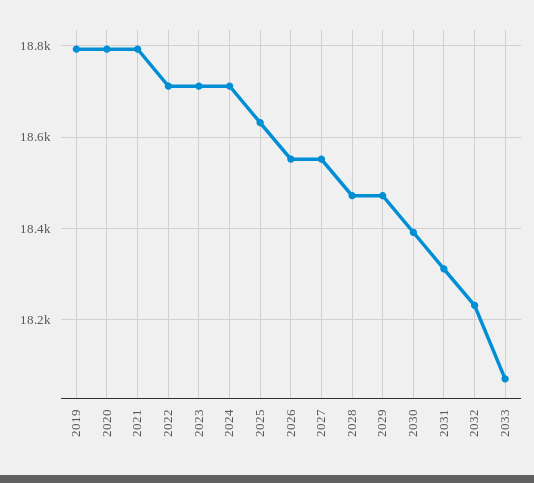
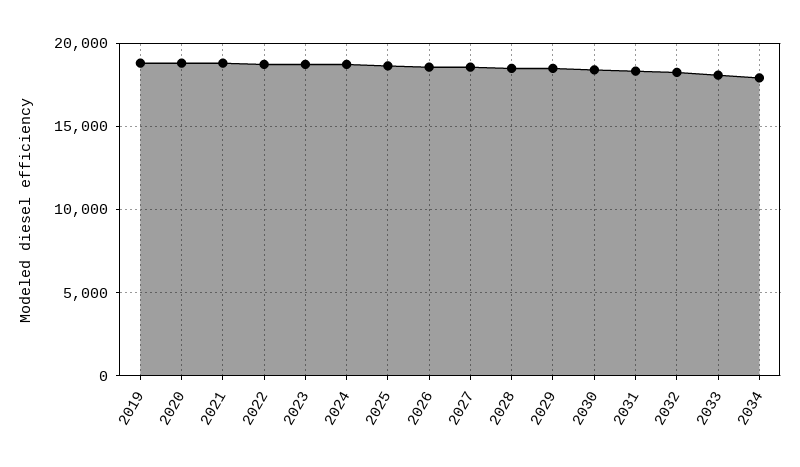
2034: none -> 18000

